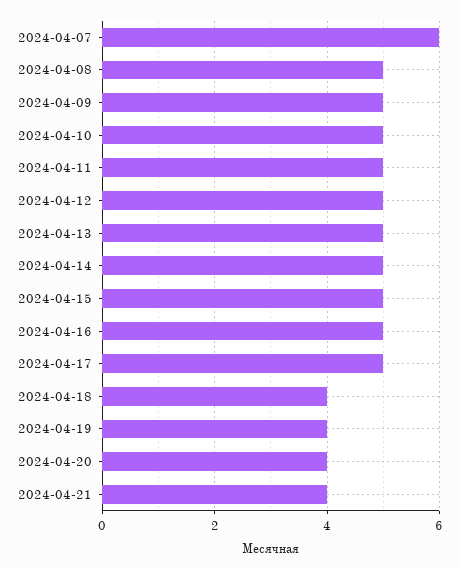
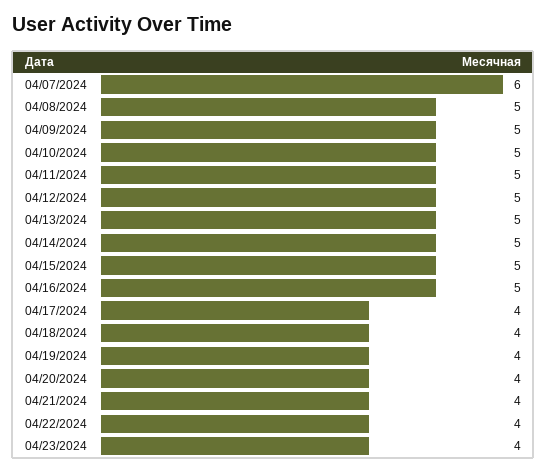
2024-04-17: 5 -> 4
04/22/2024: none -> 4
04/23/2024: none -> 4

